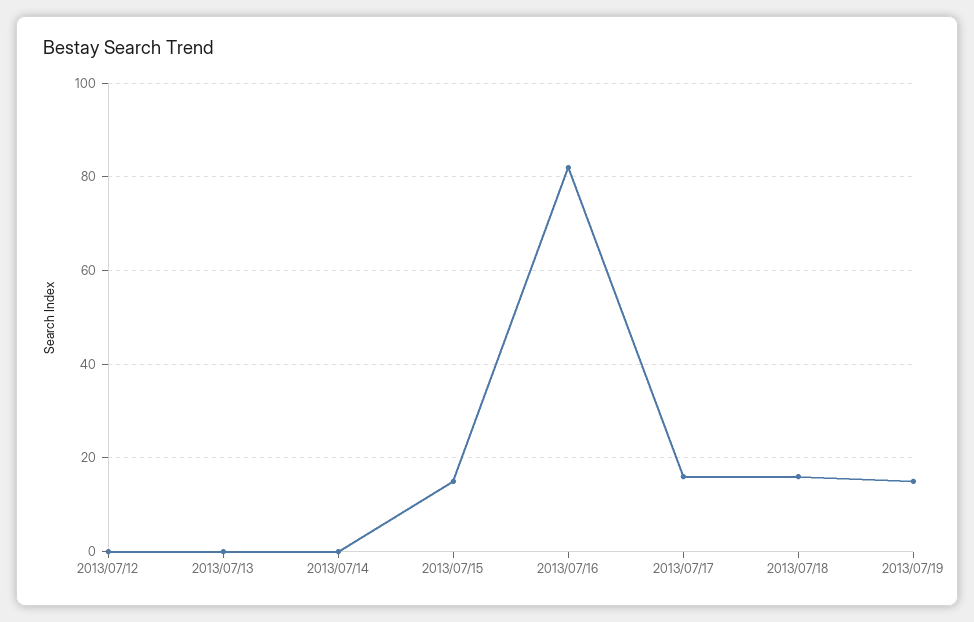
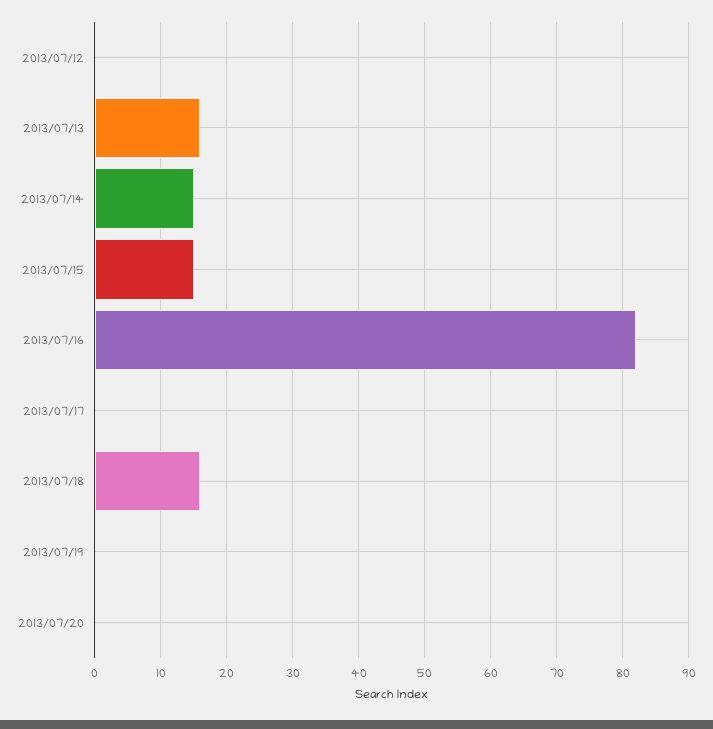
2013/07/13: 0 -> 16
2013/07/14: 0 -> 15
2013/07/17: 15 -> 0
2013/07/19: 15 -> 0
2013/07/20: none -> 0

